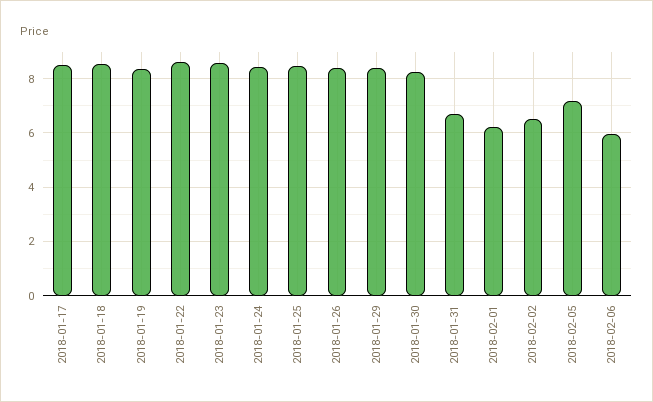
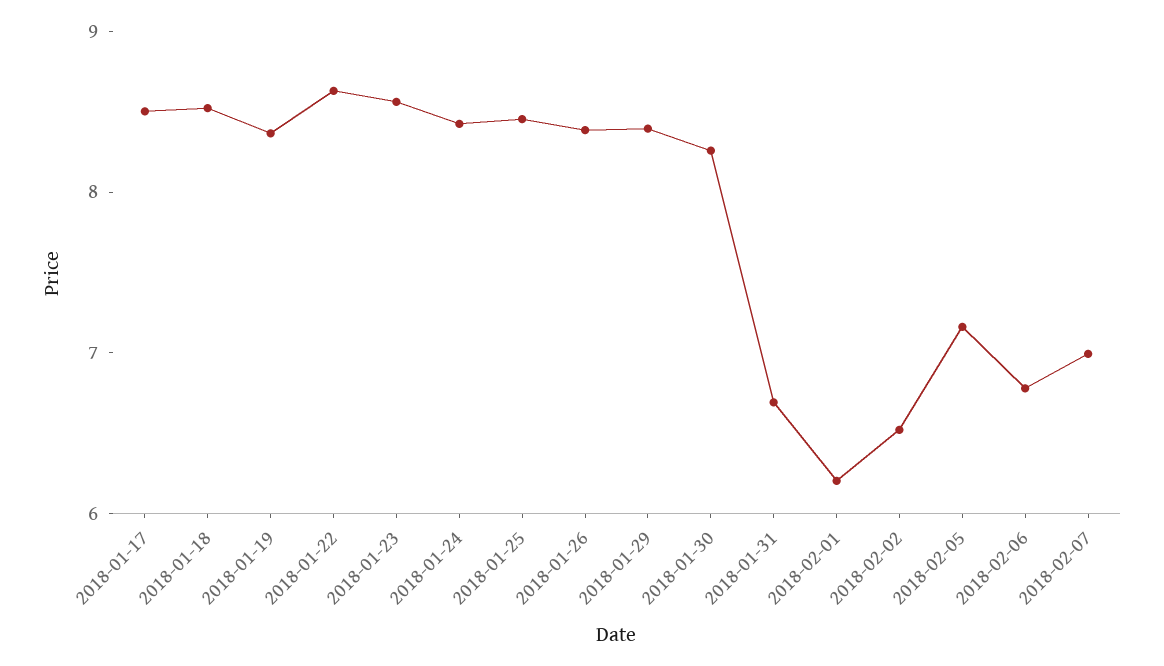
2018-02-06: 6 -> 6.8
2018-02-07: none -> 7

